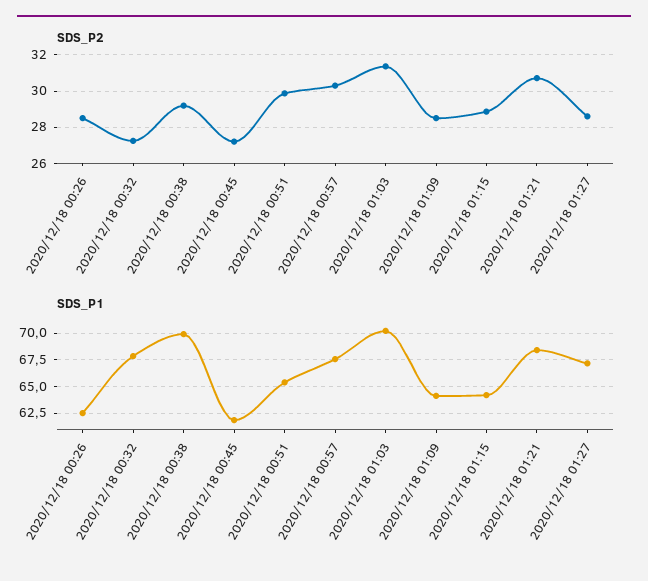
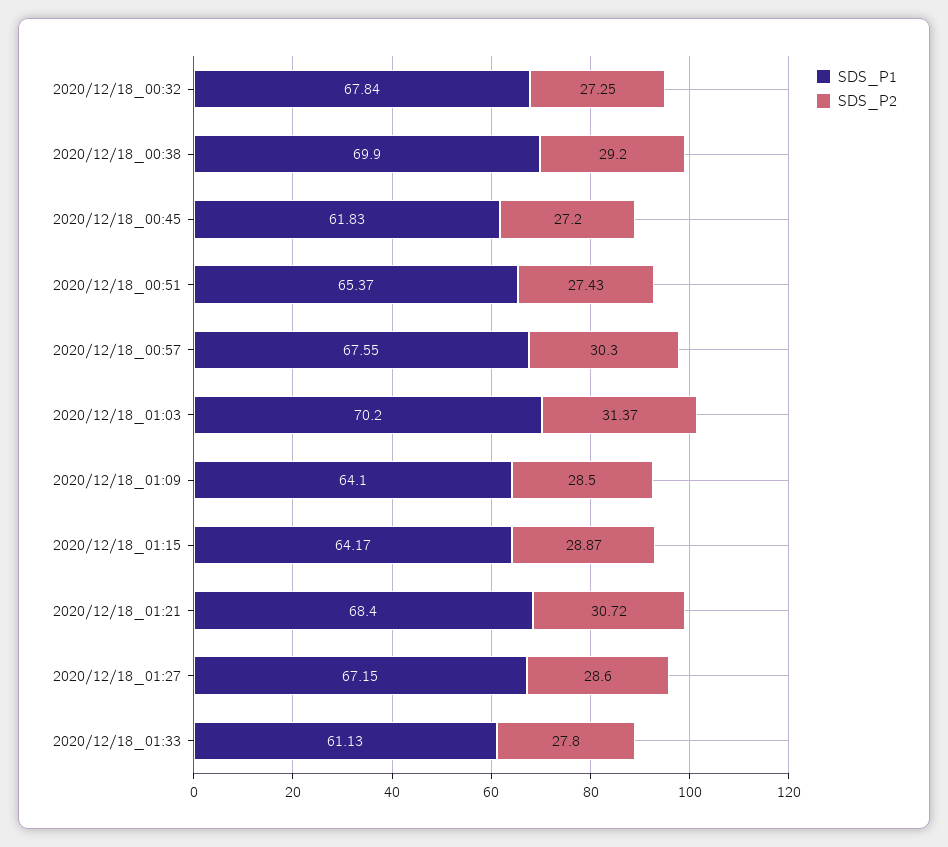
SDS_P2, 2020/12/18 00:26: 28.5 -> none
SDS_P2, 2020/12/18 00:51: 30 -> 27.43
SDS_P1, 2020/12/18 00:26: 62.5 -> none
SDS_P1, 2020/12/18_01:33: none -> 61.13
SDS_P2, 2020/12/18_01:33: none -> 27.8

